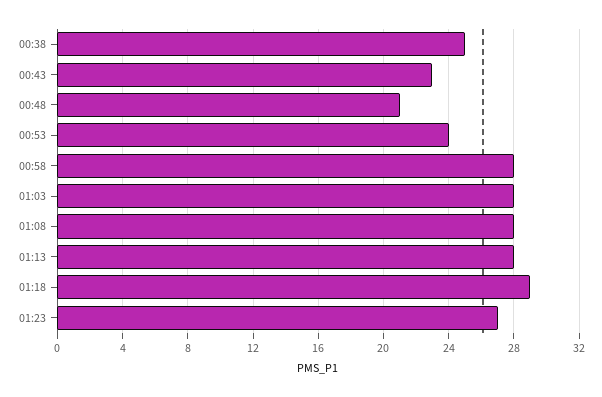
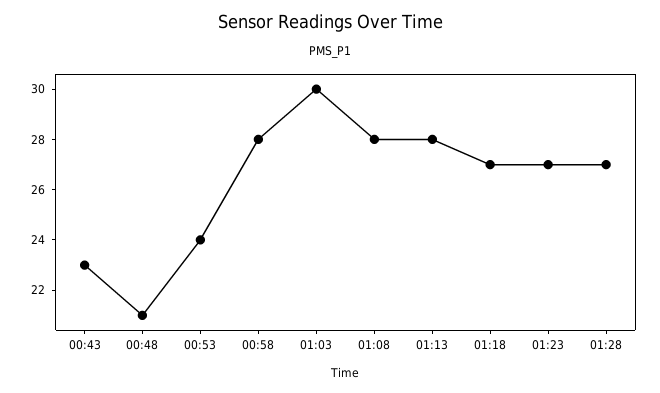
00:38: 25 -> none
01:03: 28 -> 30
01:18: 29 -> 27
01:28: none -> 27

